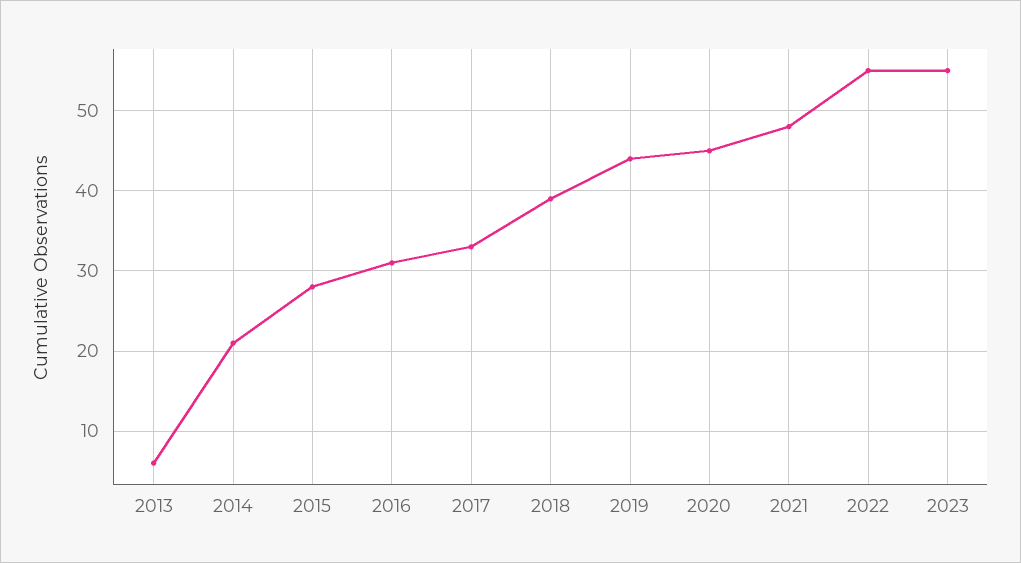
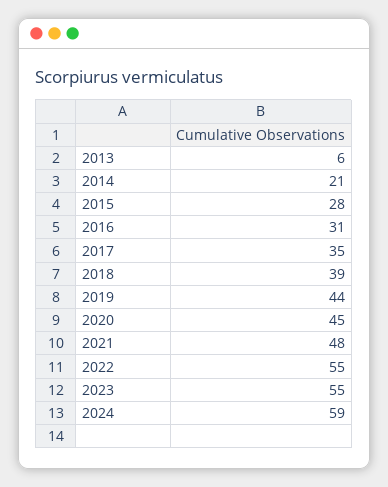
2017: 33 -> 35
2024: none -> 59

